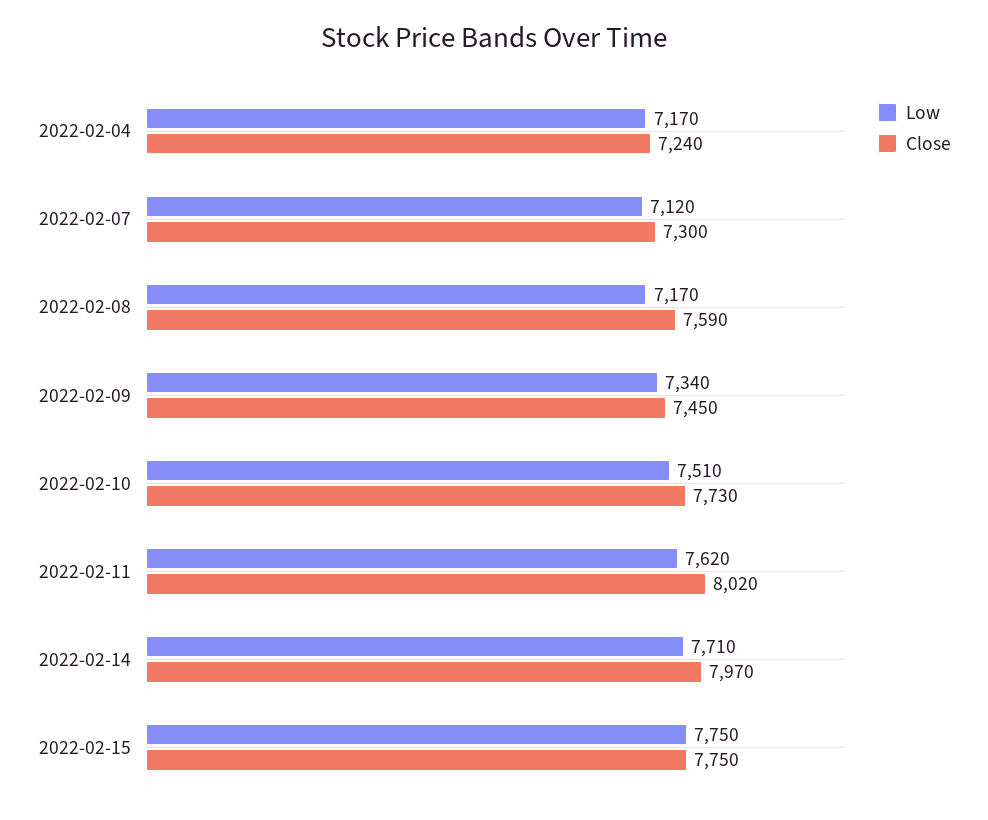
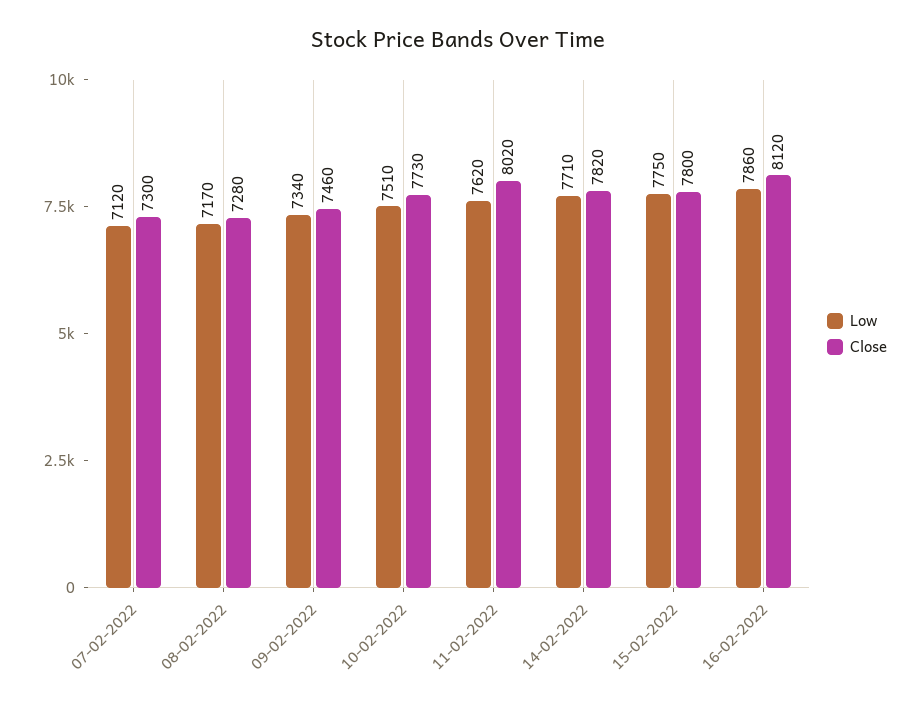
Low, 2022-02-04: 7170 -> none
Close, 2022-02-04: 7240 -> none
Close, 2022-02-08: 7590 -> 7280
Close, 2022-02-09: 7450 -> 7460
Close, 2022-02-14: 7970 -> 7820
Close, 2022-02-15: 7750 -> 7800
Low, 16-02-2022: none -> 7860
Close, 16-02-2022: none -> 8120

